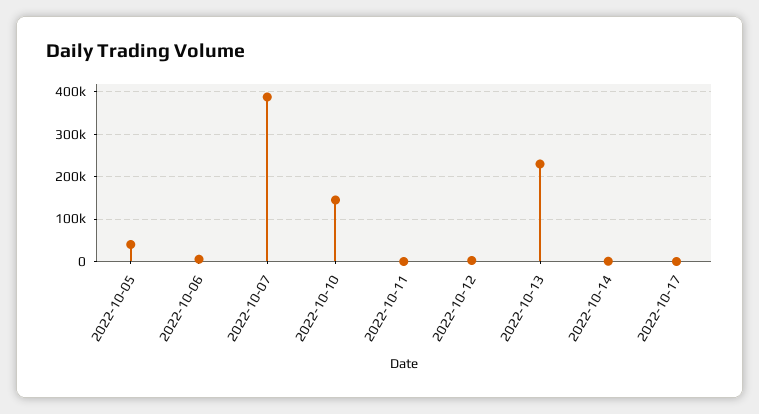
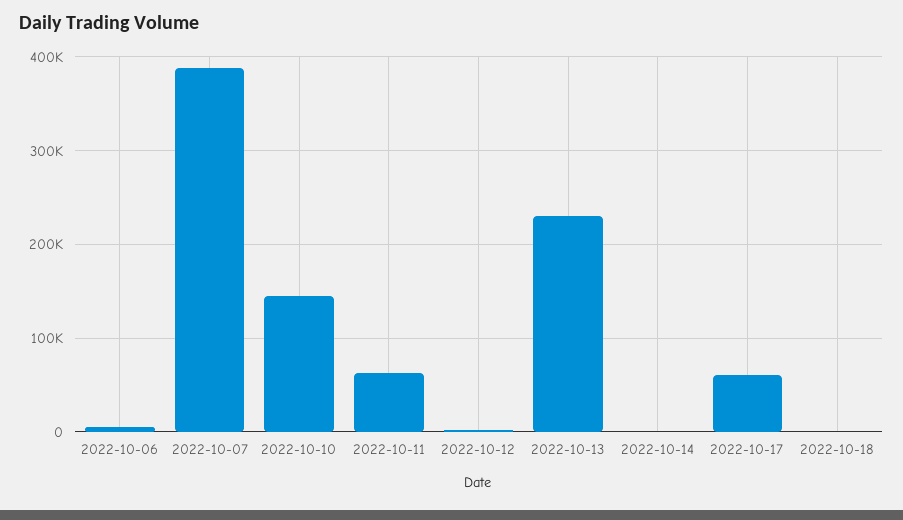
2022-10-05: 40000 -> none
2022-10-11: 0 -> 60000
2022-10-17: 0 -> 60000
2022-10-18: none -> 0

